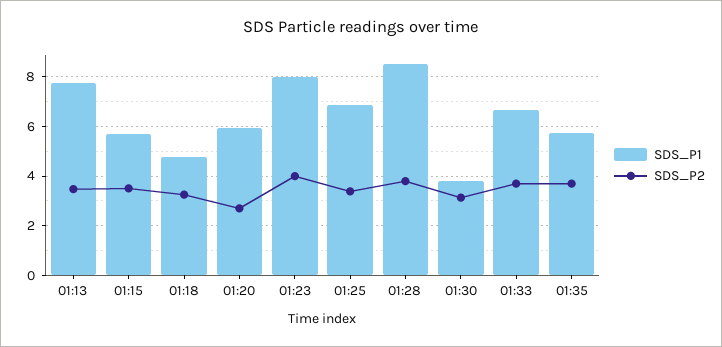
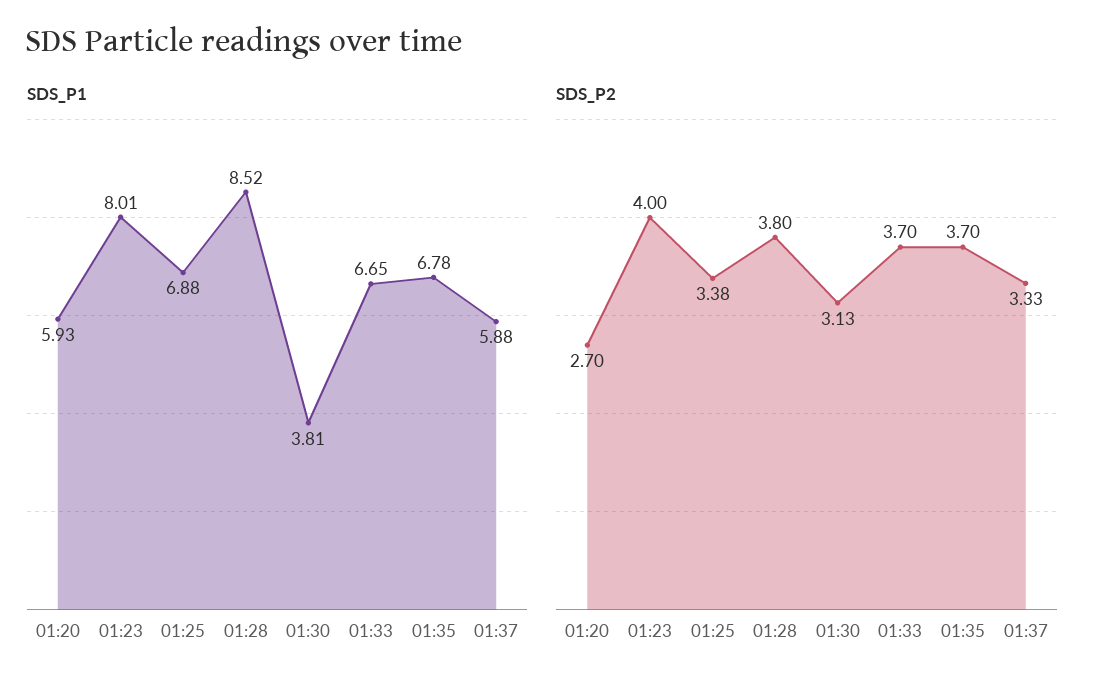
SDS_P1, 01:13: 7.75 -> none
SDS_P2, 01:13: 3.5 -> none
SDS_P1, 01:15: 5.75 -> none
SDS_P2, 01:15: 3.5 -> none
SDS_P1, 01:18: 4.75 -> none
SDS_P2, 01:18: 3.25 -> none
SDS_P1, 01:35: 5.75 -> 6.78
SDS_P1, 01:37: none -> 5.88
SDS_P2, 01:37: none -> 3.33

